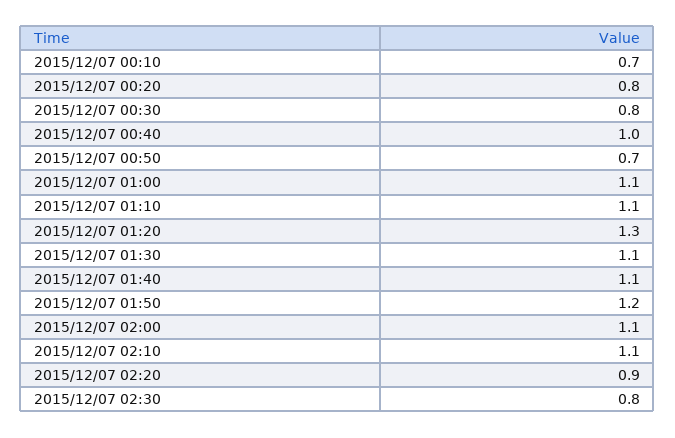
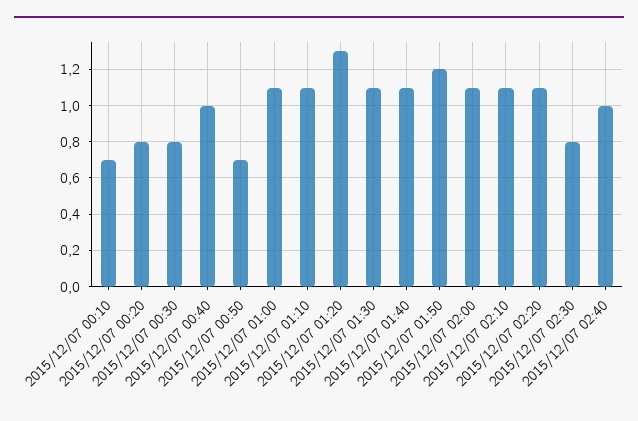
2015/12/07 02:20: 0.9 -> 1.1
2015/12/07 02:40: none -> 1

